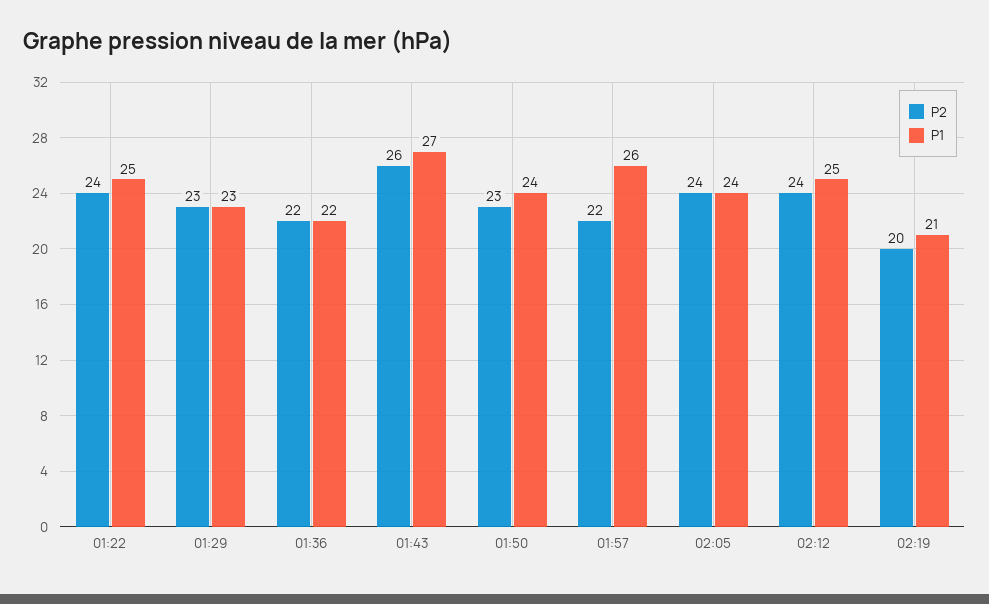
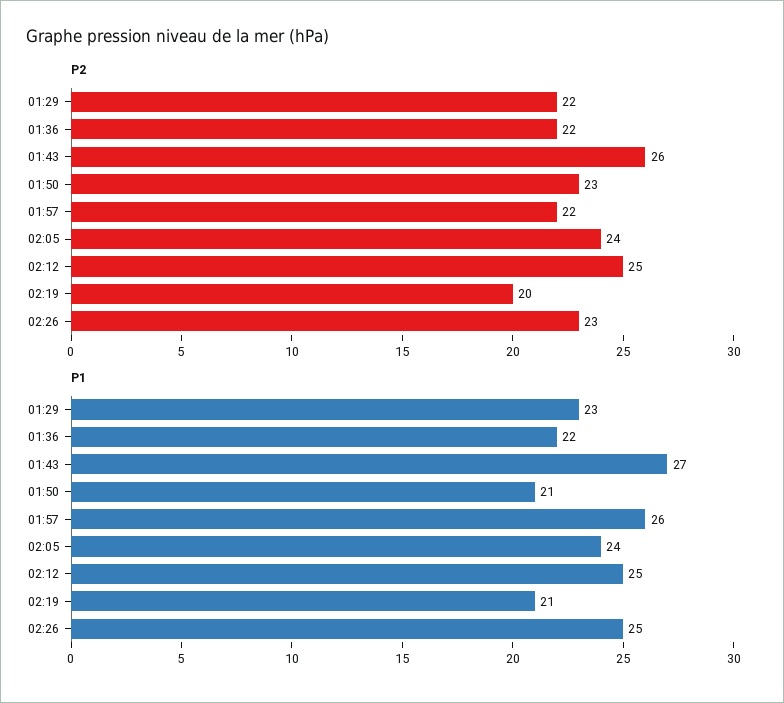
P2, 01:22: 24 -> none
P1, 01:22: 25 -> none
P2, 01:29: 23 -> 22
P1, 01:50: 24 -> 21
P2, 02:12: 24 -> 25
P2, 02:26: none -> 23
P1, 02:26: none -> 25

